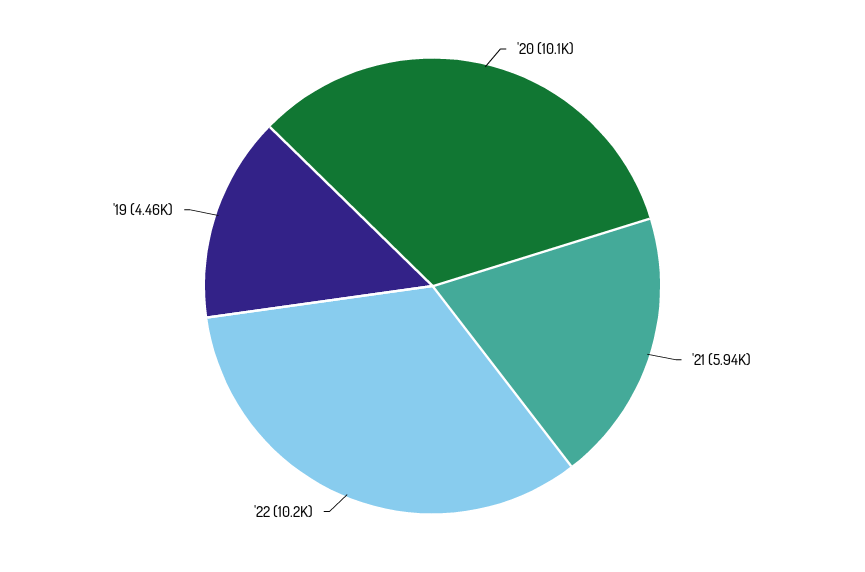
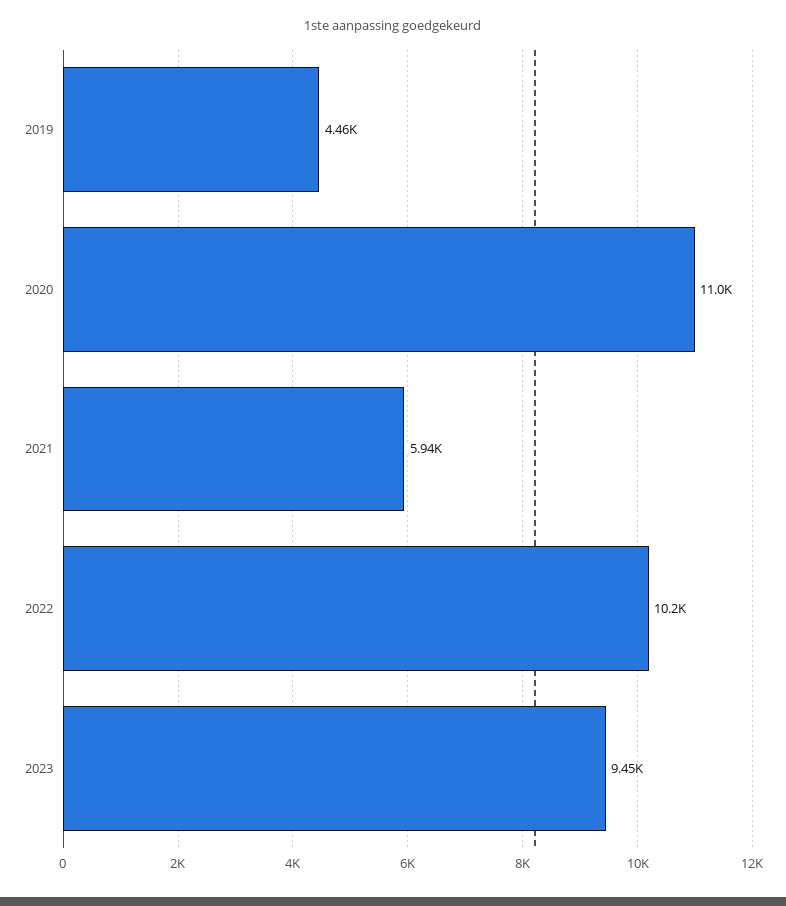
'20: 10100 -> 11000
2023: none -> 9450

